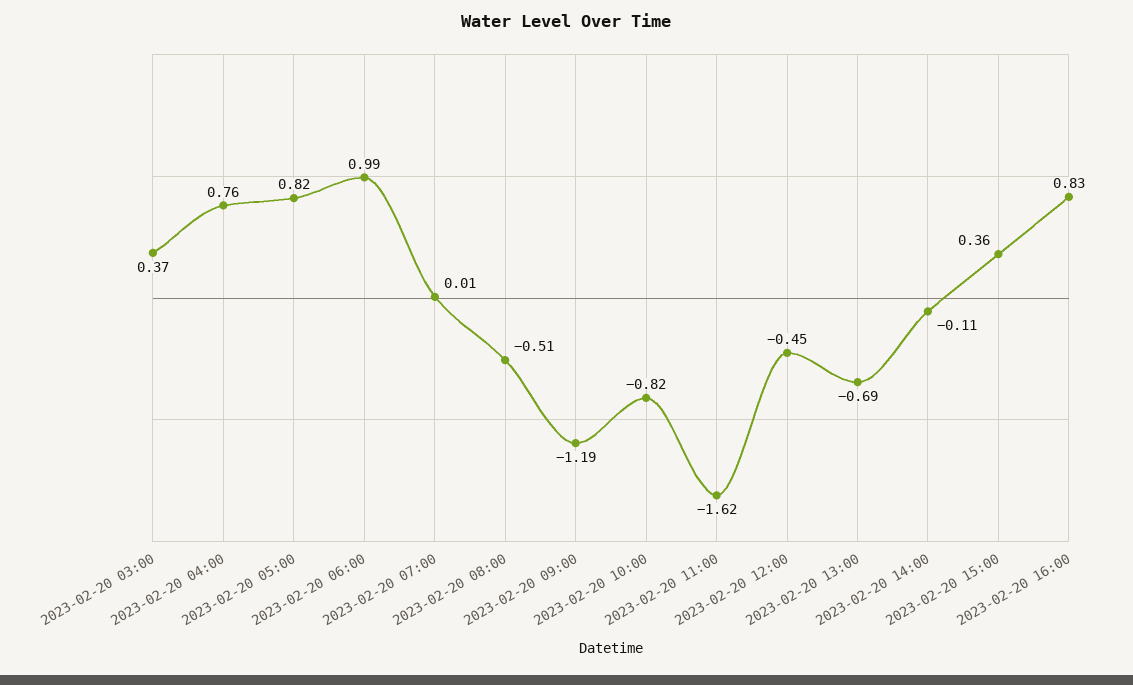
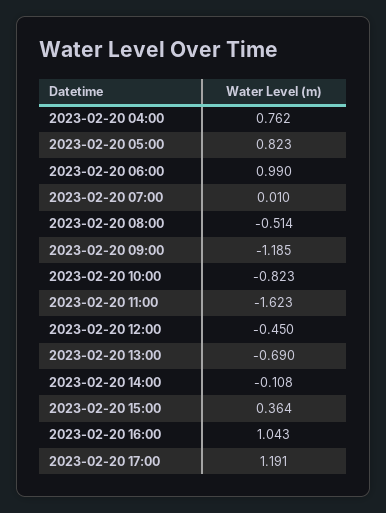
2023-02-20 03:00: 0.37 -> none
2023-02-20 16:00: 0.83 -> 1.043
2023-02-20 17:00: none -> 1.191

